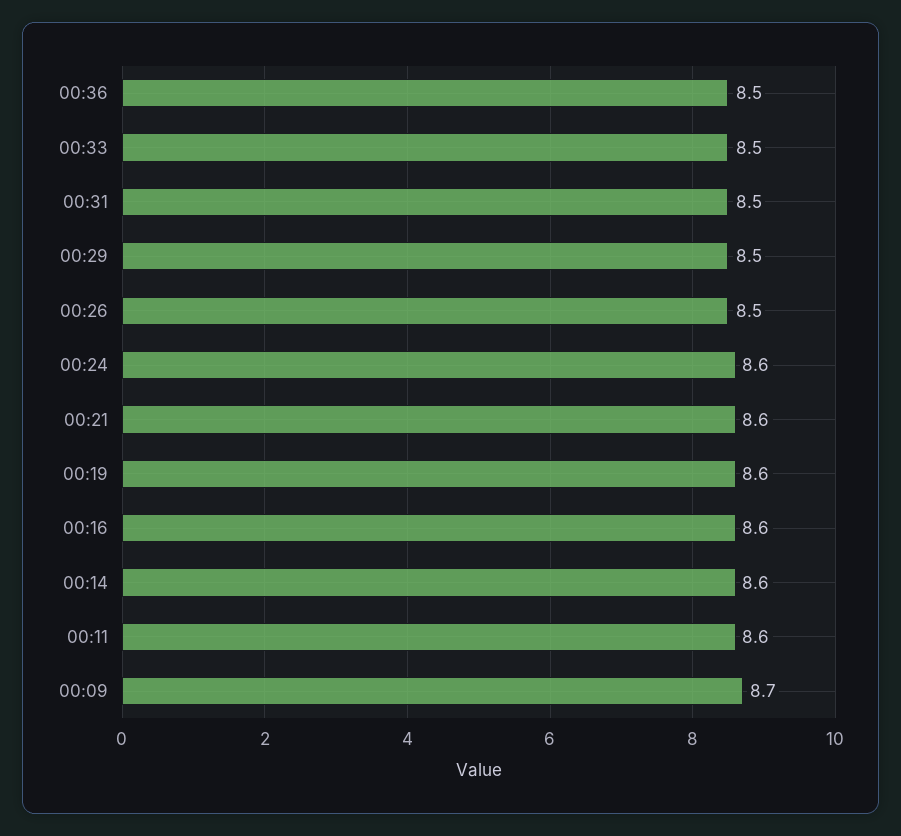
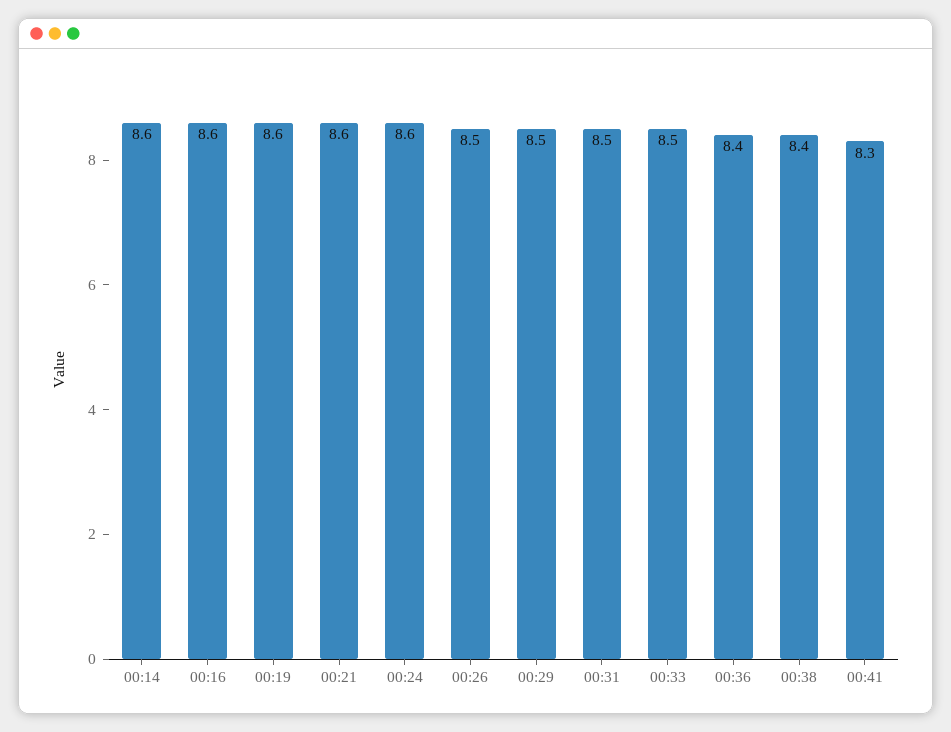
00:36: 8.5 -> 8.4
00:11: 8.6 -> none
00:09: 8.7 -> none
00:38: none -> 8.4
00:41: none -> 8.3

